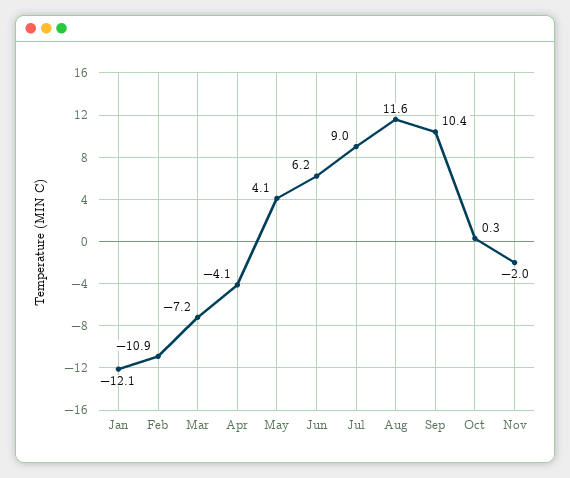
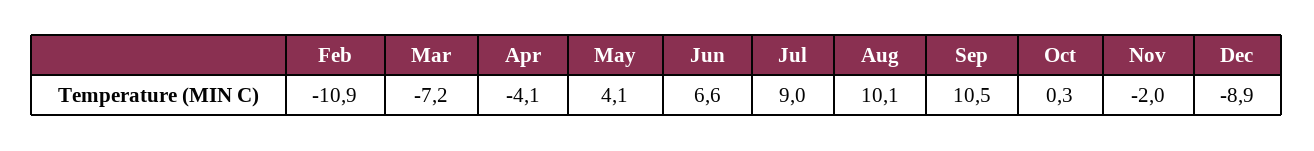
Jan: -12.1 -> none
Jun: 6.2 -> 6.6
Aug: 11.6 -> 10.1
Sep: 10.4 -> 10.5
Dec: none -> -8.9

